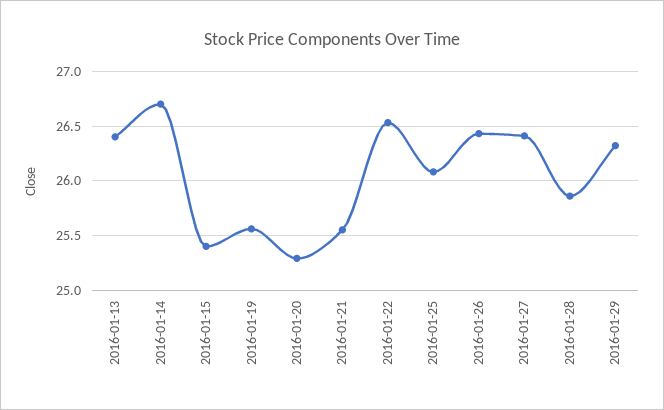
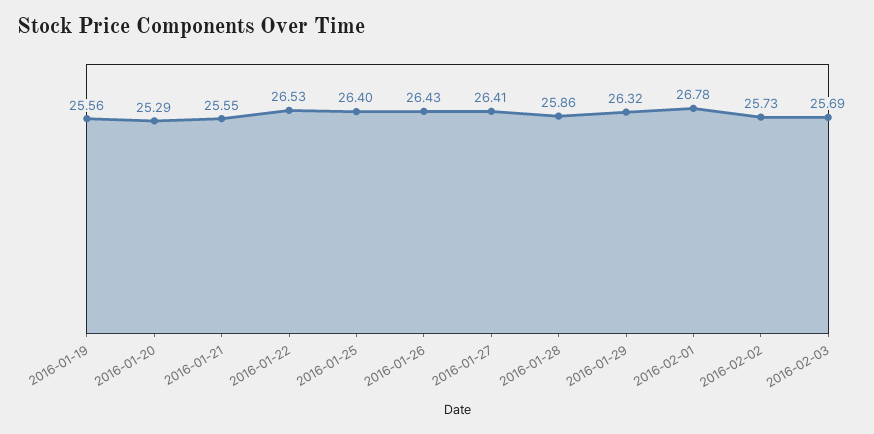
2016-01-13: 26.4 -> none
2016-01-14: 26.7 -> none
2016-01-15: 25.4 -> none
2016-01-25: 26.1 -> 26.4
2016-02-01: none -> 26.78
2016-02-02: none -> 25.73
2016-02-03: none -> 25.69

